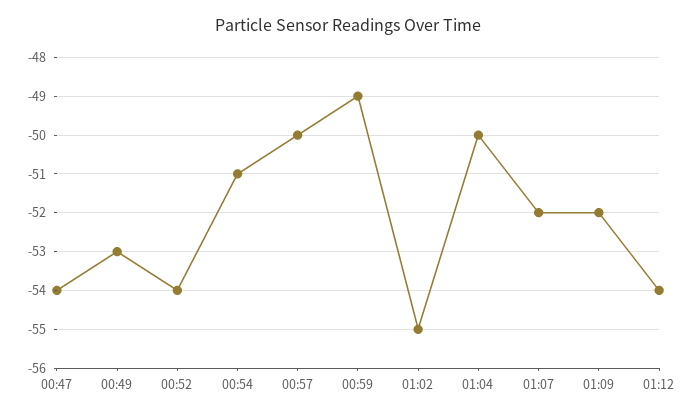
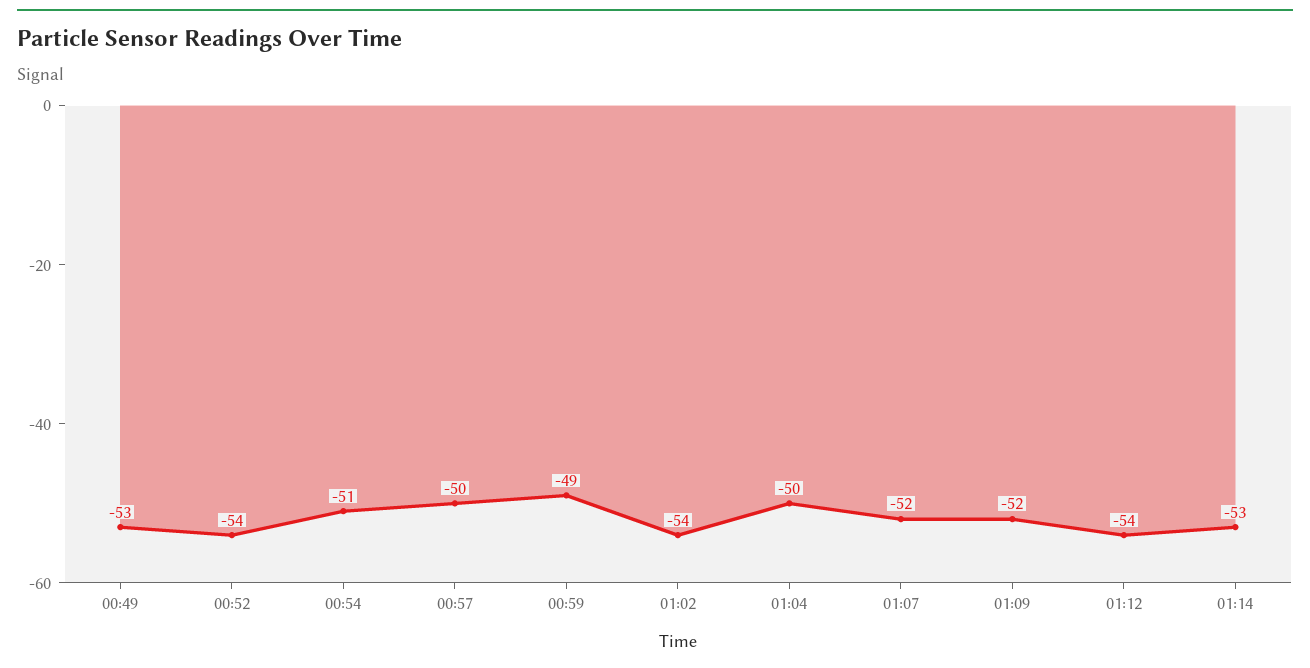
00:47: -54 -> none
01:02: -55 -> -54
01:14: none -> -53

